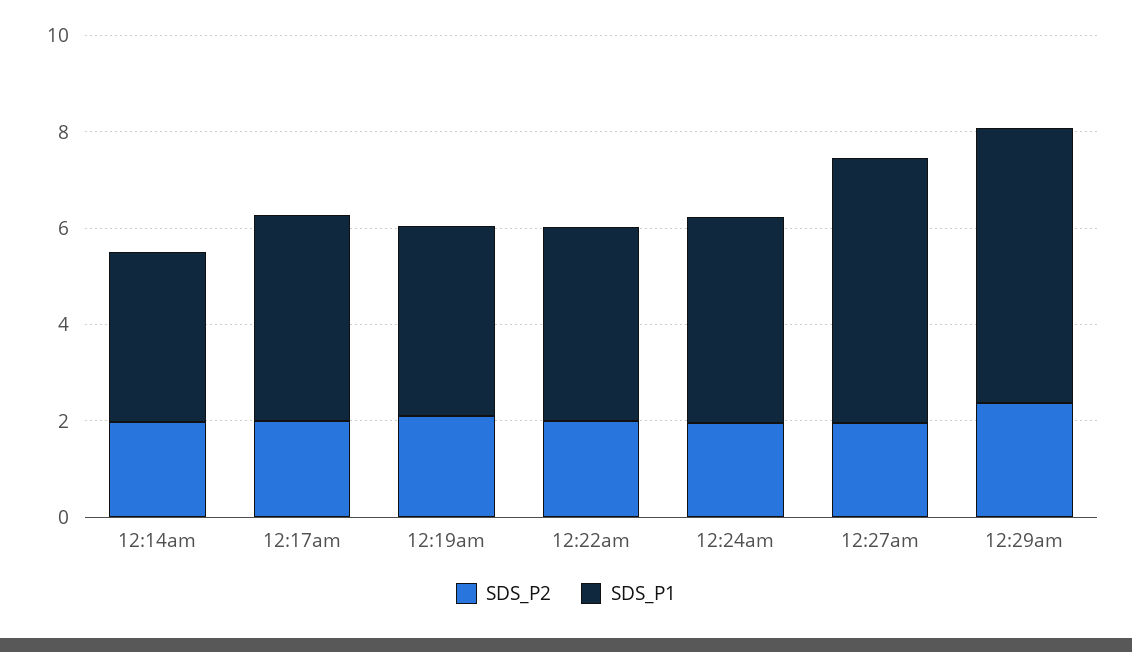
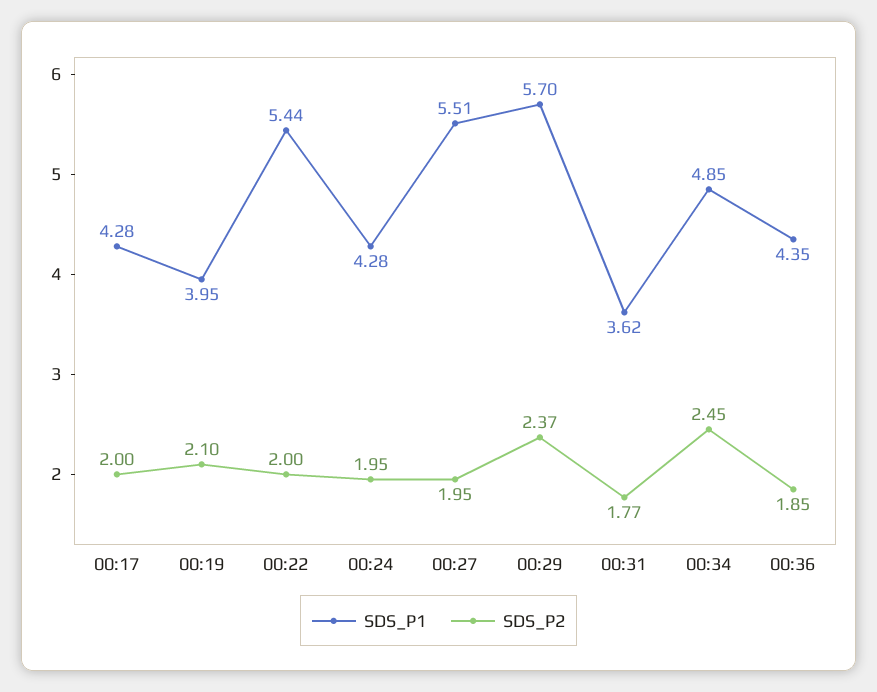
SDS_P2, 12:14am: 2 -> none
SDS_P1, 12:14am: 3.5 -> none
SDS_P1, 12:22am: 4 -> 5.44
SDS_P1, 00:31: none -> 3.62
SDS_P2, 00:31: none -> 1.77
SDS_P1, 00:34: none -> 4.85
SDS_P2, 00:34: none -> 2.45
SDS_P1, 00:36: none -> 4.35
SDS_P2, 00:36: none -> 1.85

